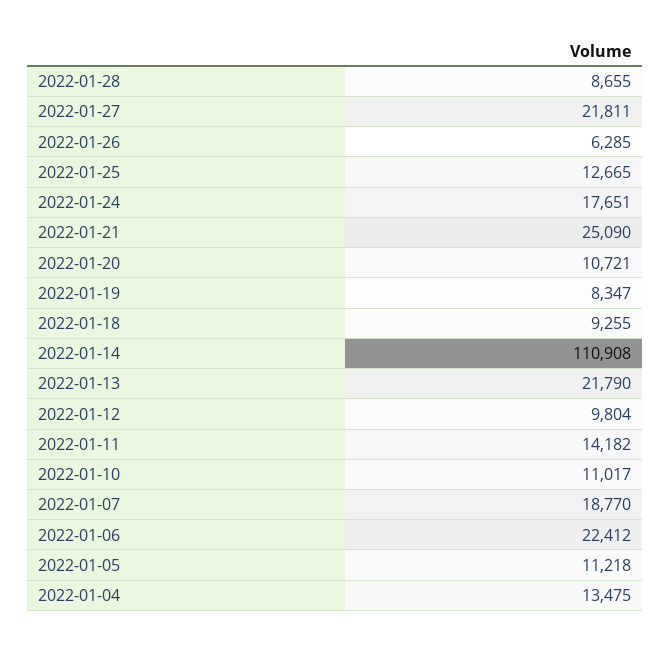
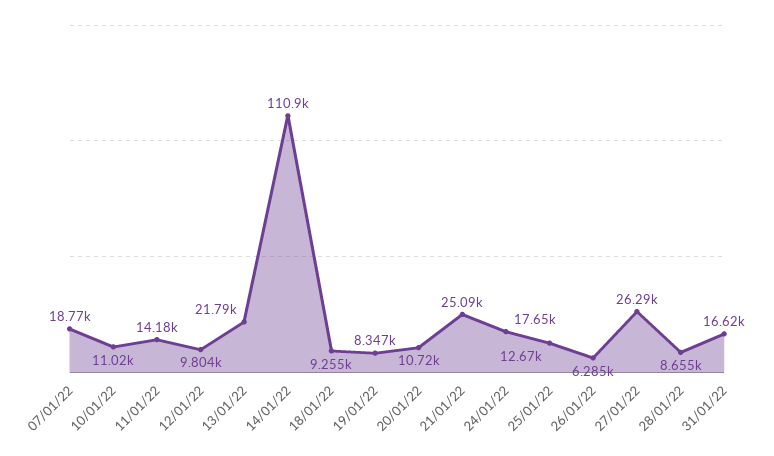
2022-01-27: 21811 -> 26290
2022-01-06: 22412 -> none
2022-01-05: 11218 -> none
2022-01-04: 13475 -> none
31/01/22: none -> 16620

